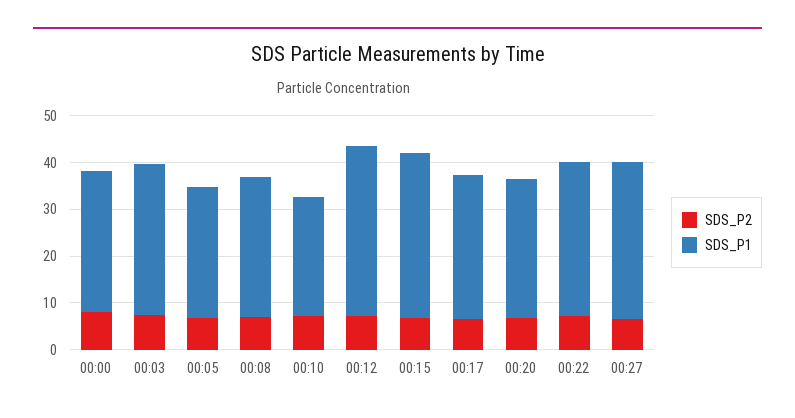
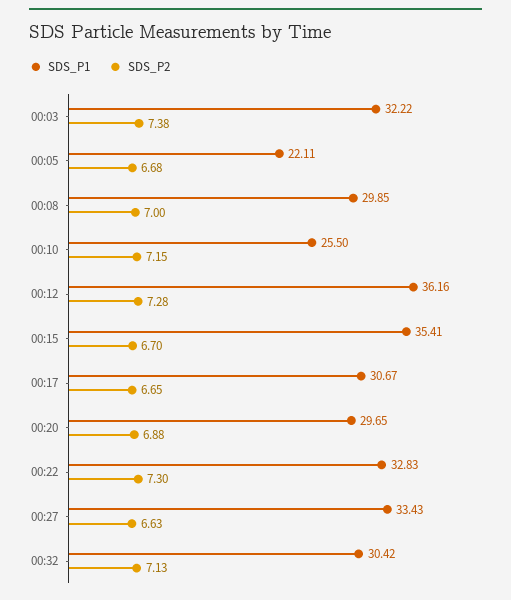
SDS_P2, 00:00: 8 -> none
SDS_P1, 00:00: 30 -> none
SDS_P1, 00:05: 28 -> 22.11
SDS_P1, 00:32: none -> 30.42
SDS_P2, 00:32: none -> 7.13

